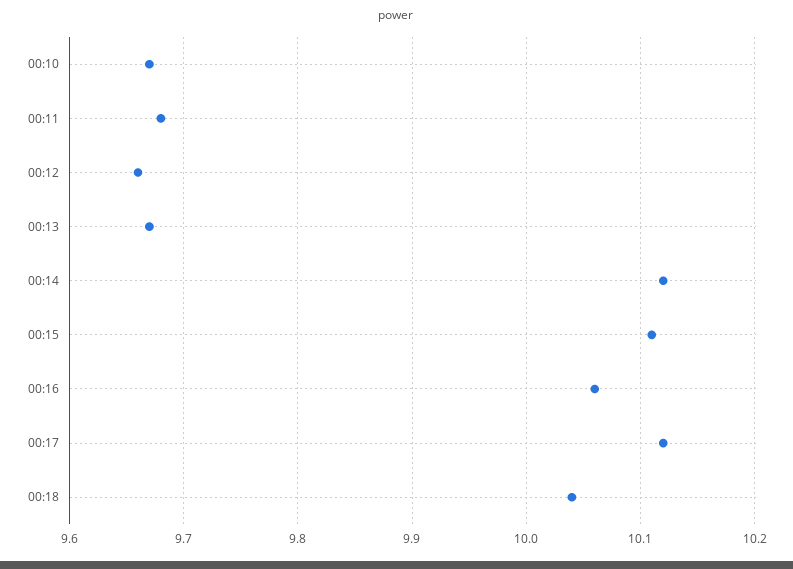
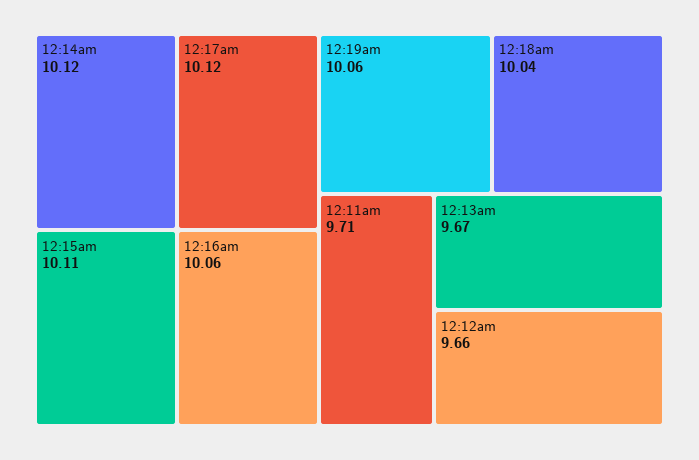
00:10: 9.67 -> none
00:11: 9.68 -> 9.71
12:19am: none -> 10.06

